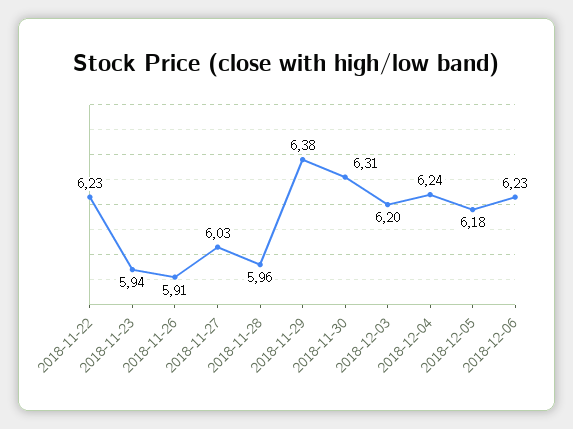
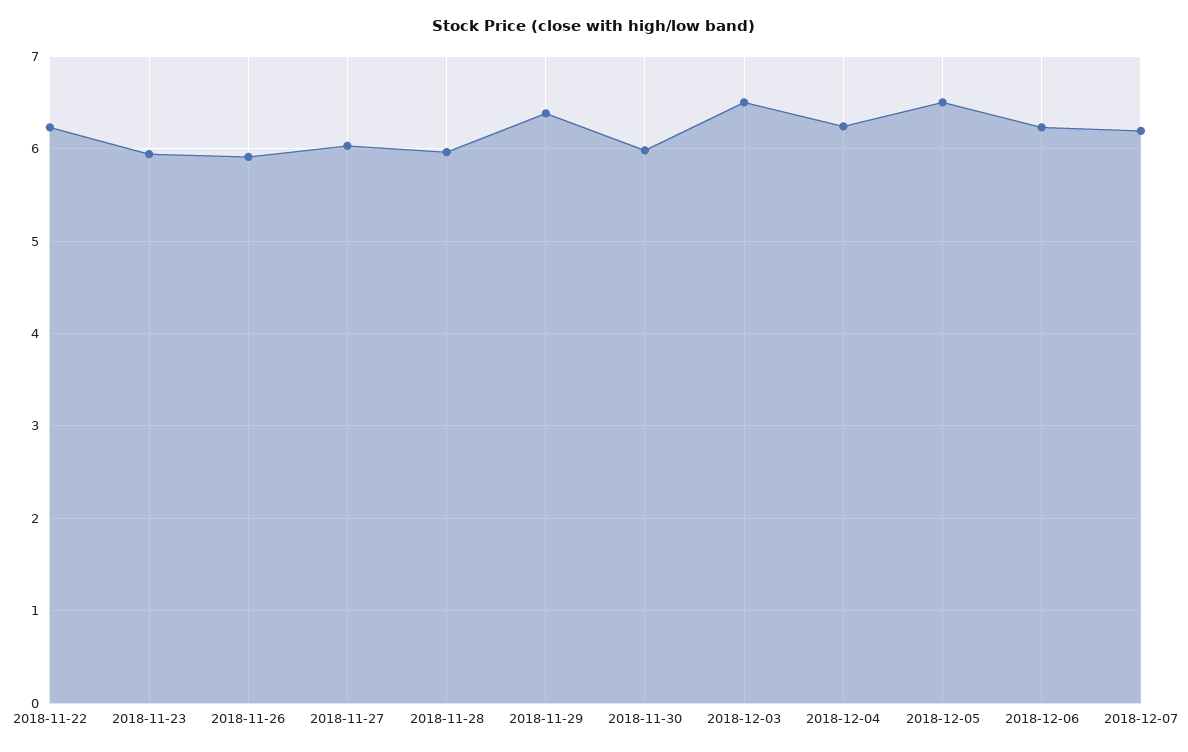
2018-11-30: 6.31 -> 6
2018-12-03: 6.2 -> 6.5
2018-12-05: 6.18 -> 6.5
2018-12-07: none -> 6.2

